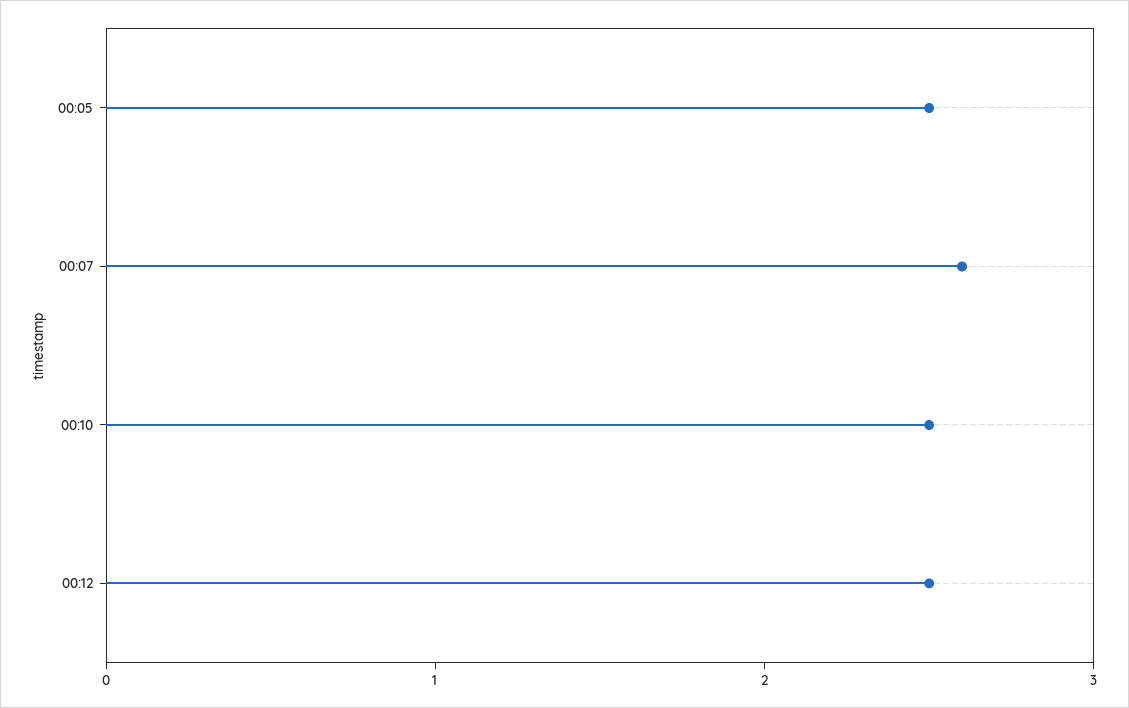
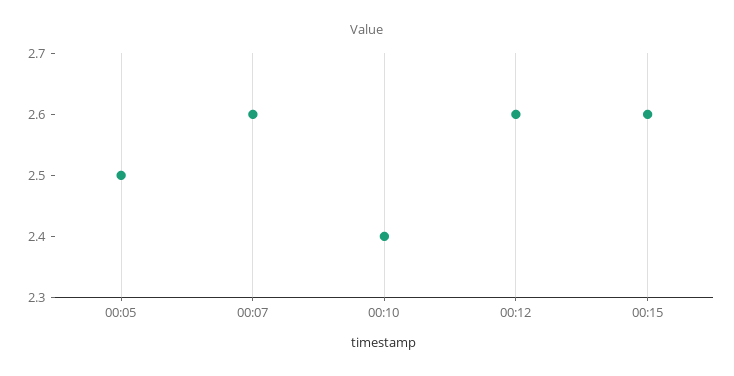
00:10: 2.5 -> 2.4
00:12: 2.5 -> 2.6
00:15: none -> 2.6

